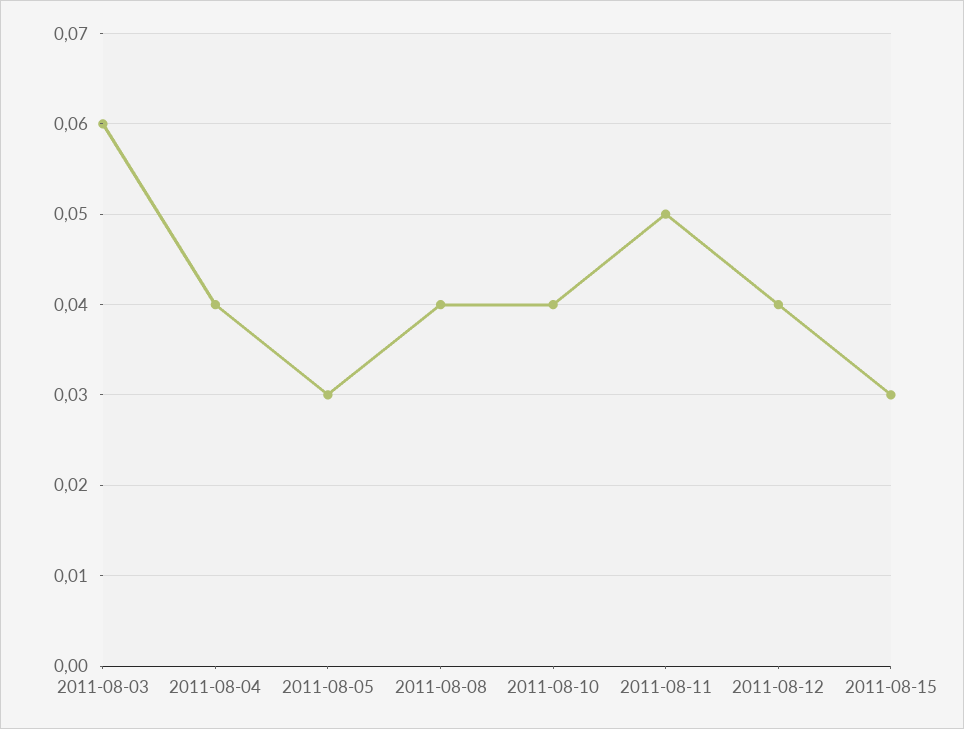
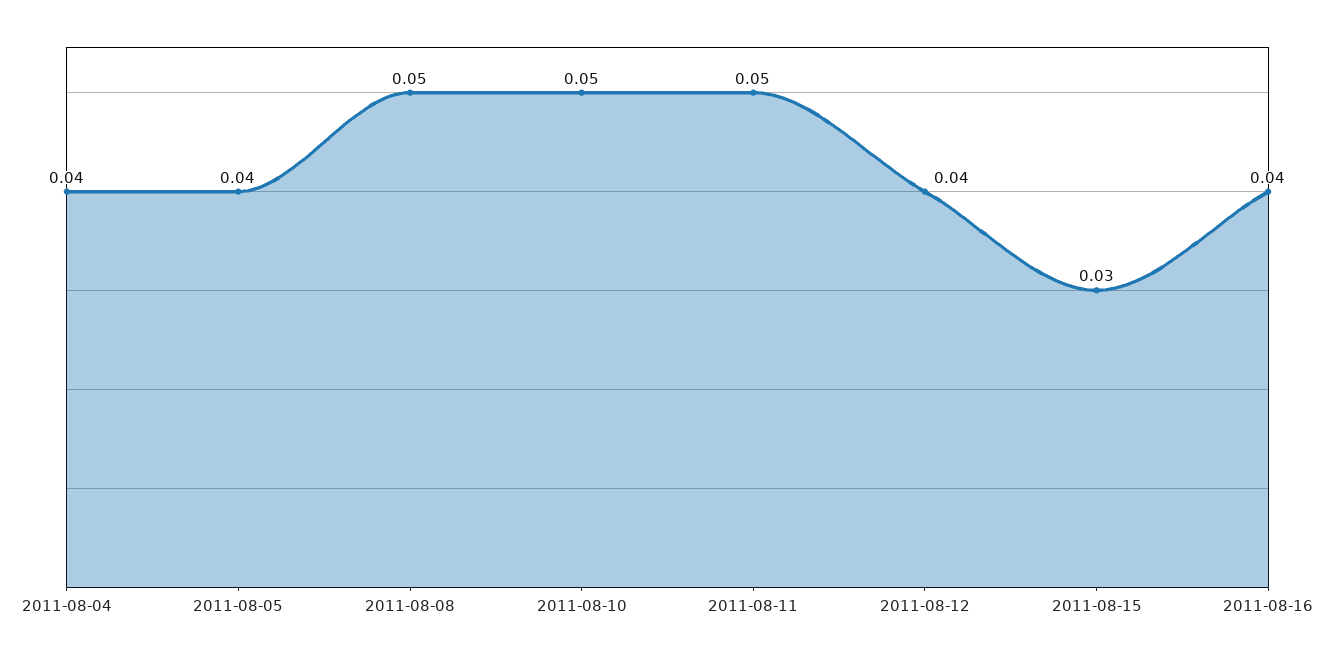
2011-08-03: 0.06 -> none
2011-08-05: 0.03 -> 0.04
2011-08-08: 0.04 -> 0.05
2011-08-10: 0.04 -> 0.05
2011-08-16: none -> 0.04

